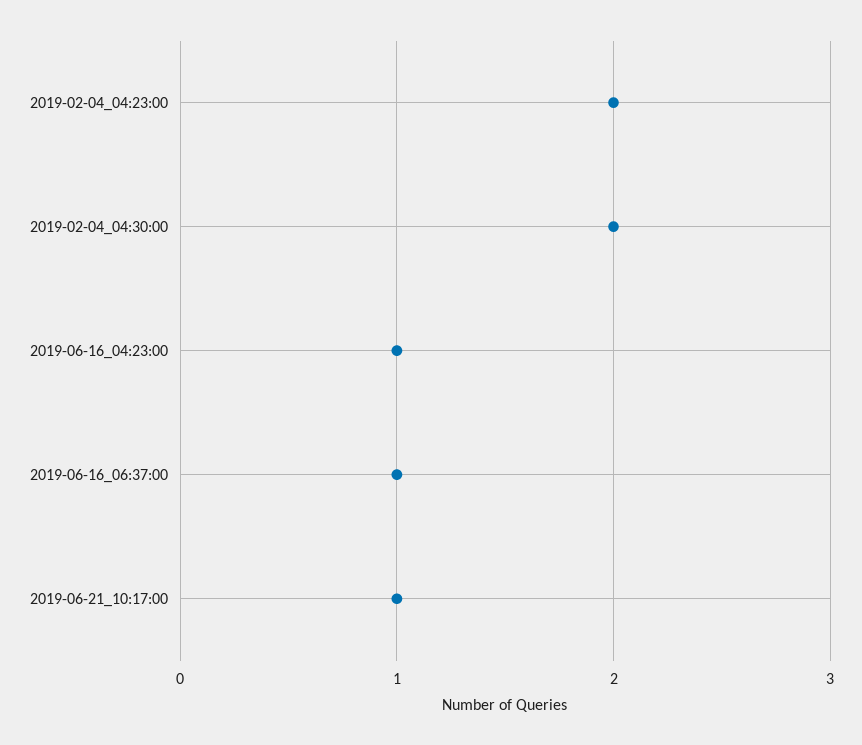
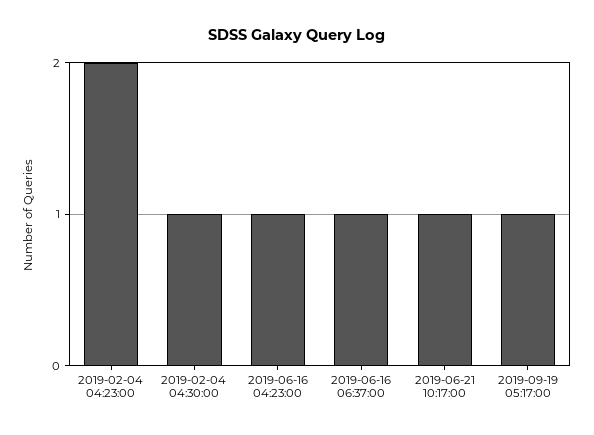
2019-02-04_04:30:00: 2 -> 1
2019-09-19 05:17:00: none -> 1

